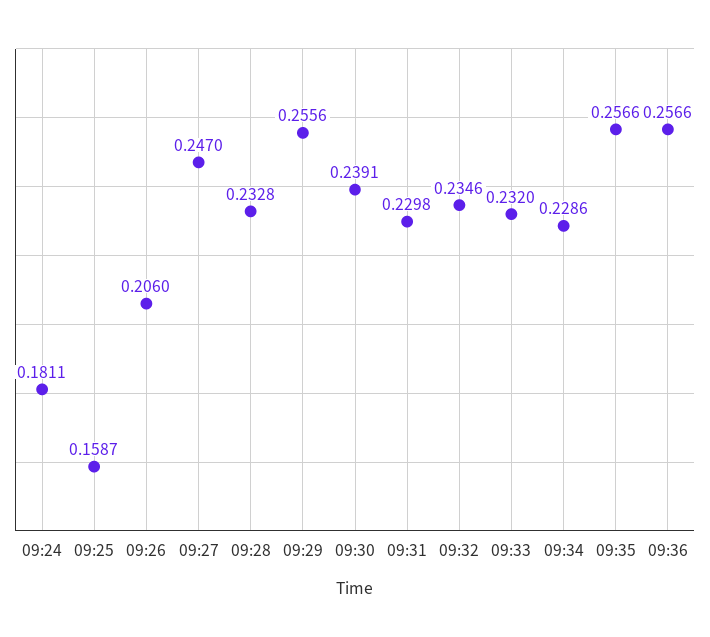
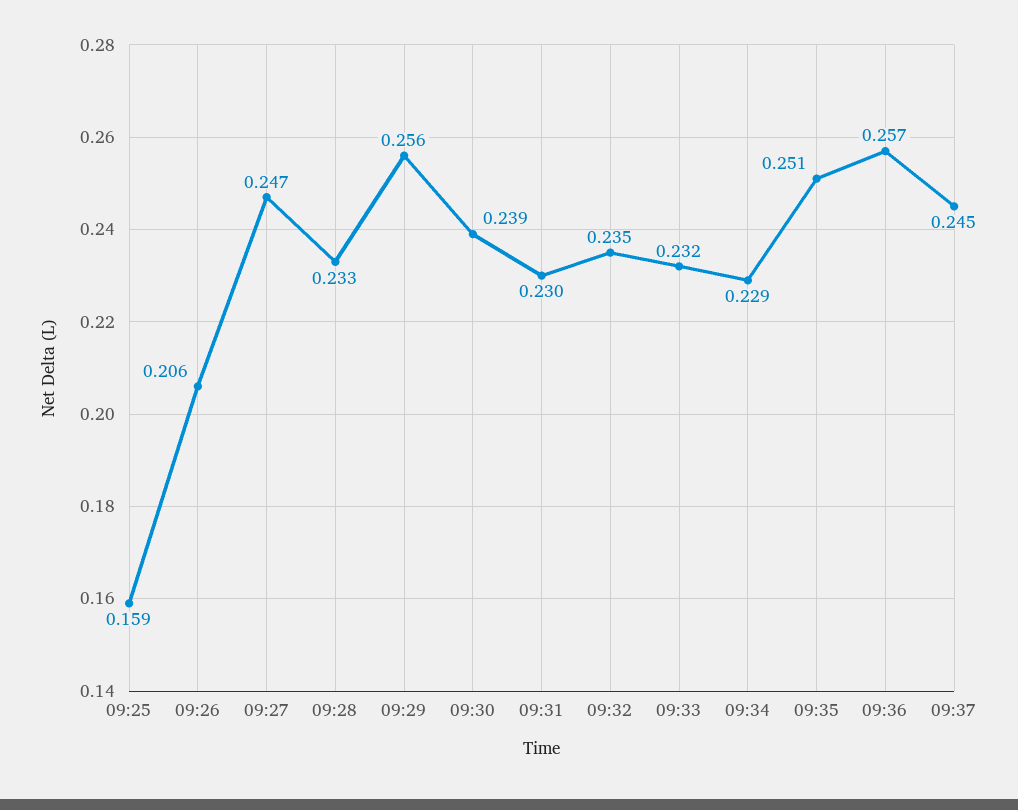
09:24: 0.1811 -> none
09:35: 0.2566 -> 0.251
09:37: none -> 0.245

